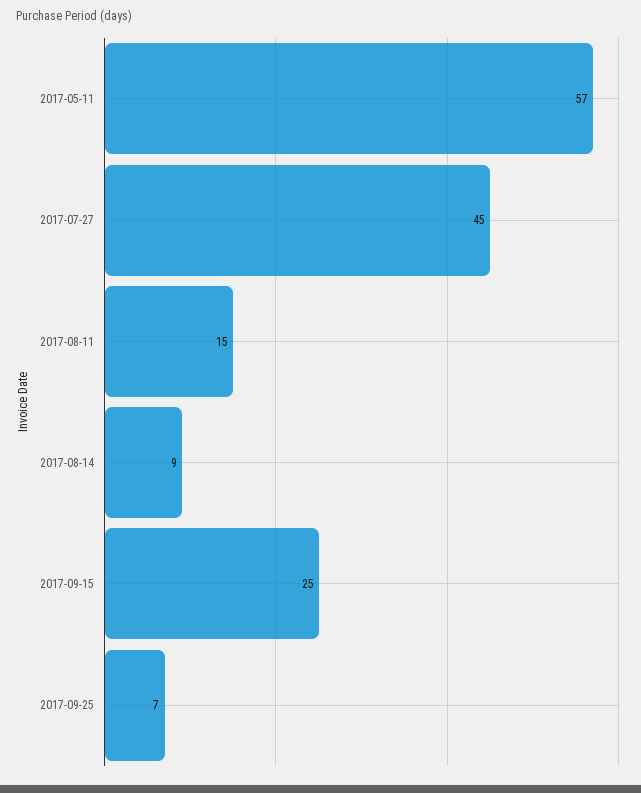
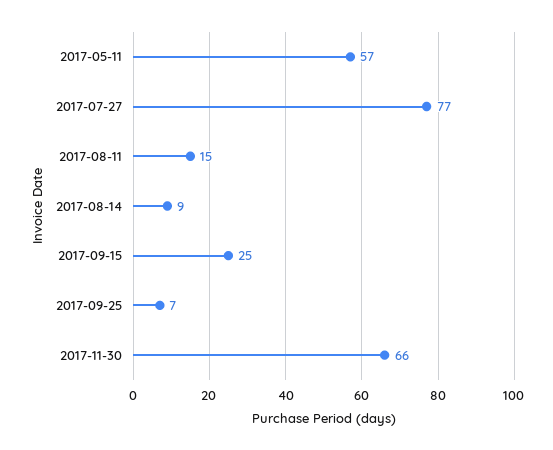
2017-07-27: 45 -> 77
2017-11-30: none -> 66

